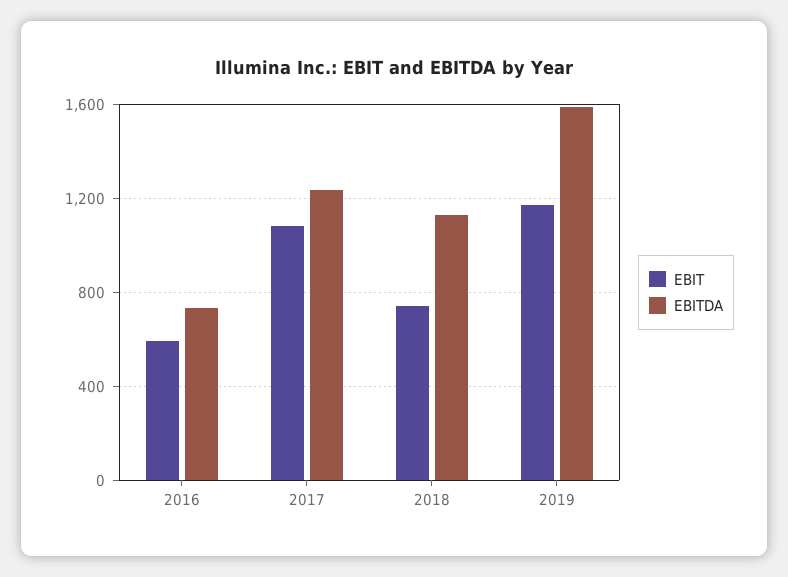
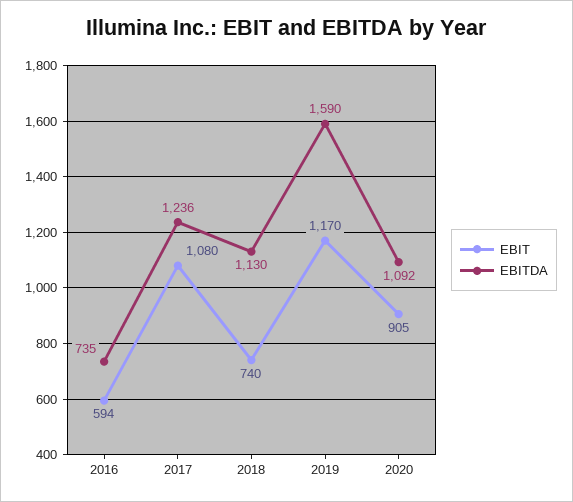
EBIT, 2020: none -> 905
EBITDA, 2020: none -> 1092

